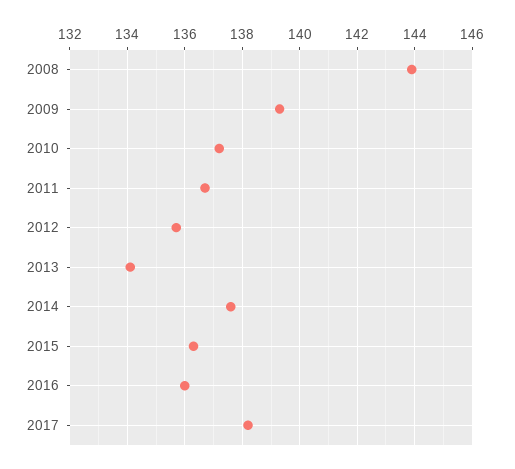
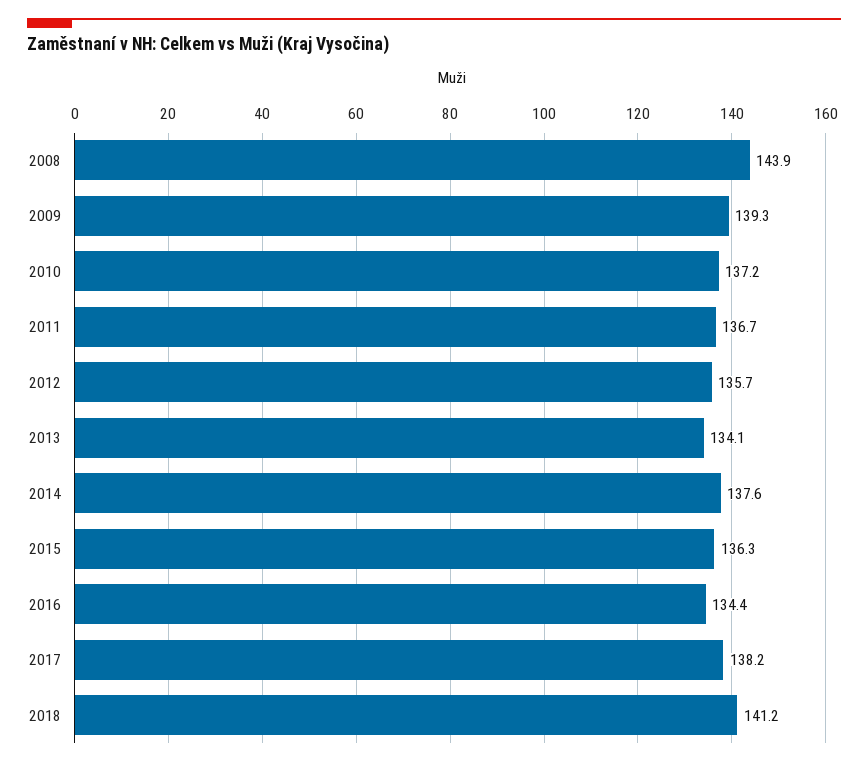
2016: 136 -> 134.4
2018: none -> 141.2

